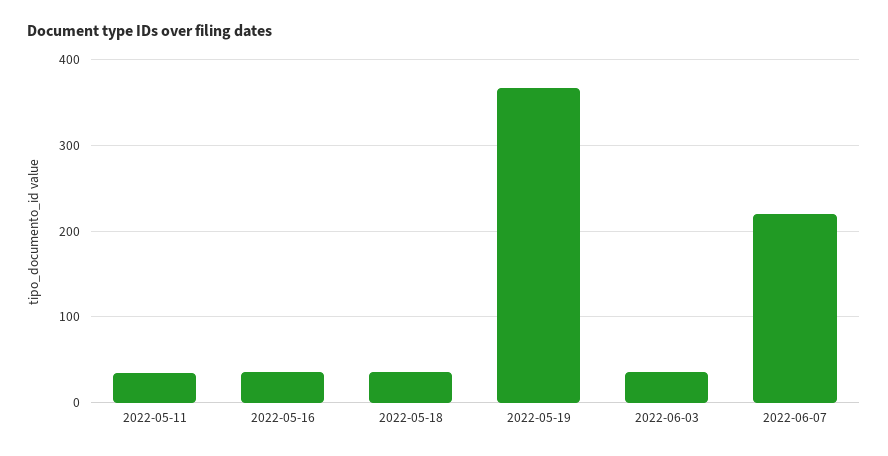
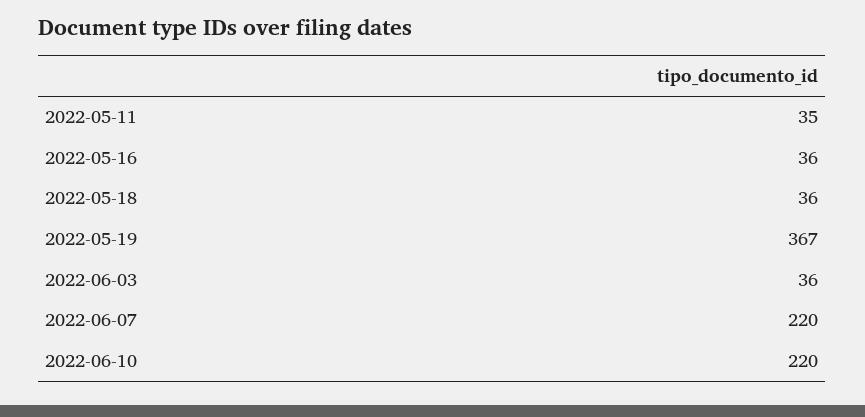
2022-06-10: none -> 220

